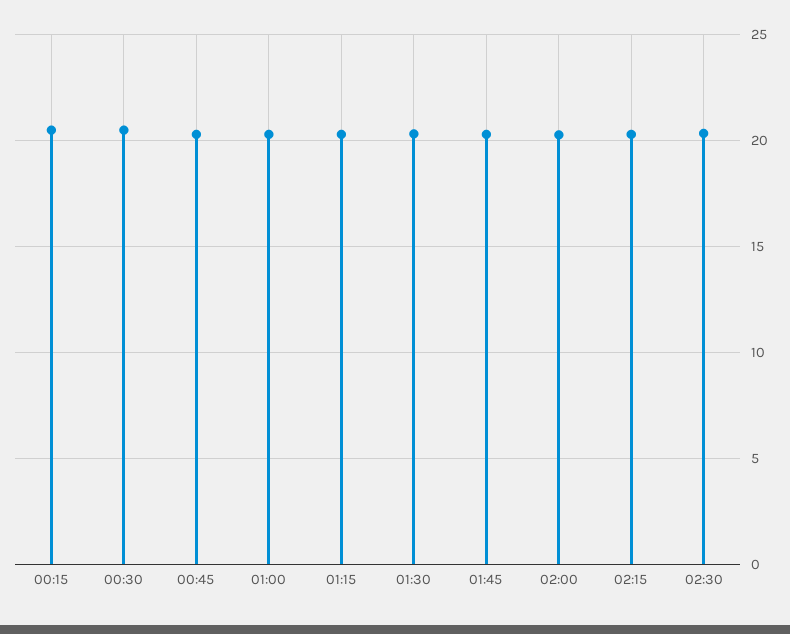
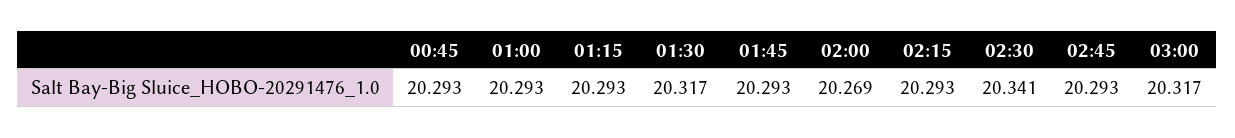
00:15: 20.5 -> none
00:30: 20.5 -> none
02:45: none -> 20.293
03:00: none -> 20.317

